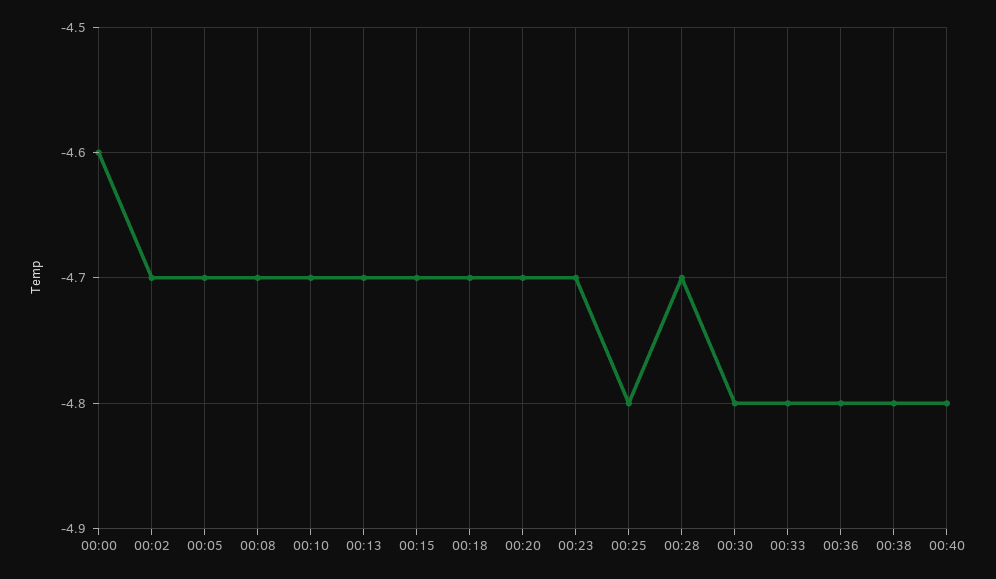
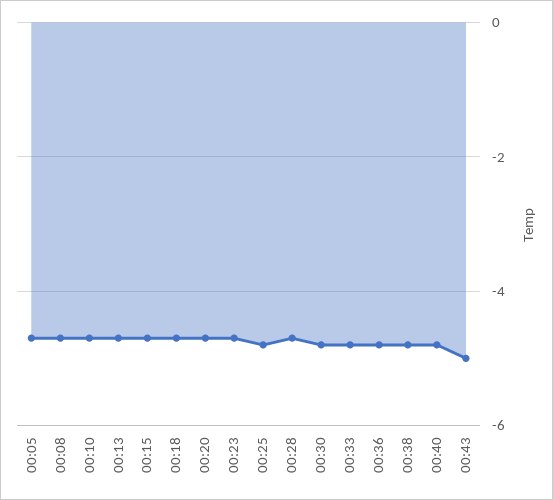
00:00: -4.6 -> none
00:02: -4.7 -> none
00:43: none -> -5

